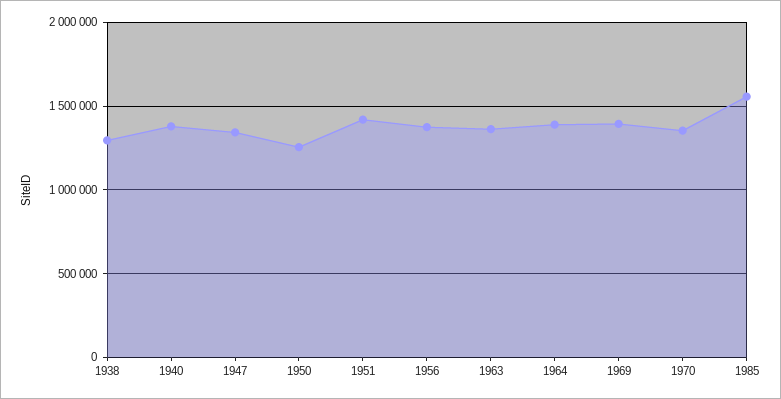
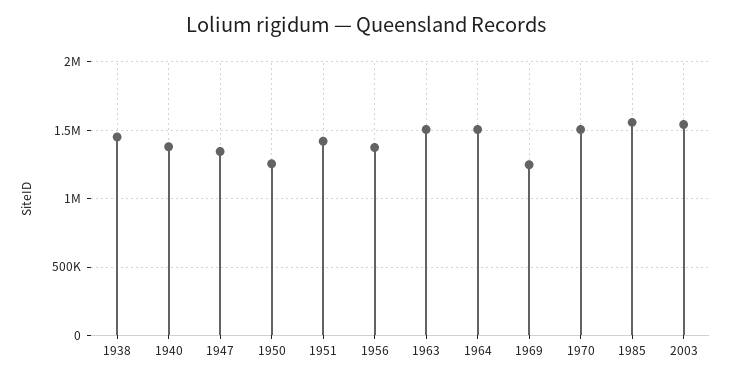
1938: 1300000 -> 1450000
1963: 1350000 -> 1500000
1964: 1400000 -> 1500000
1969: 1400000 -> 1250000
1970: 1350000 -> 1500000
2003: none -> 1550000

